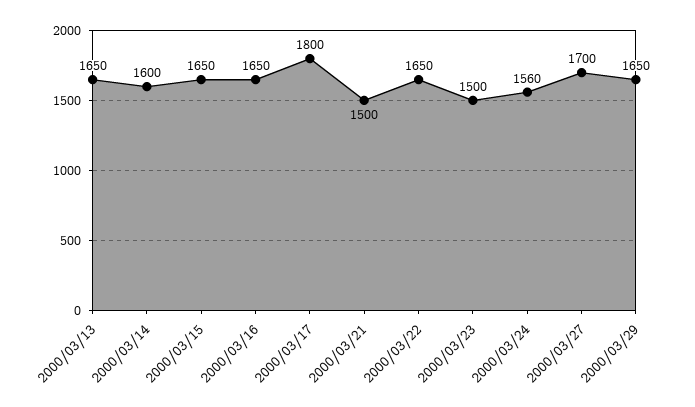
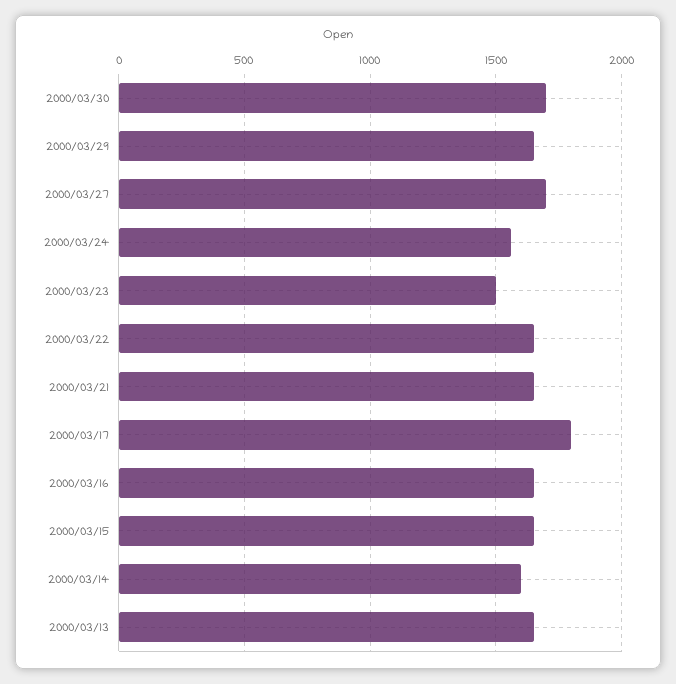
2000/03/21: 1500 -> 1650
2000/03/30: none -> 1700

